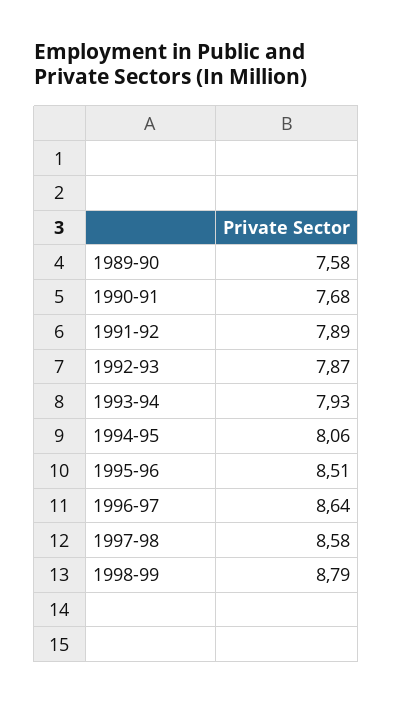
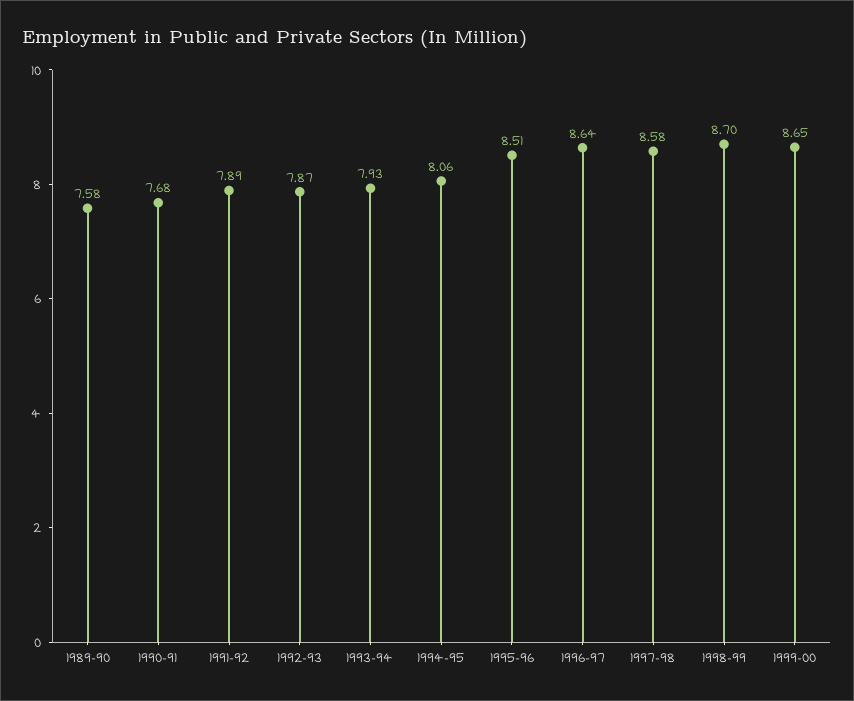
1998-99: 8.79 -> 8.7
1999-00: none -> 8.65

